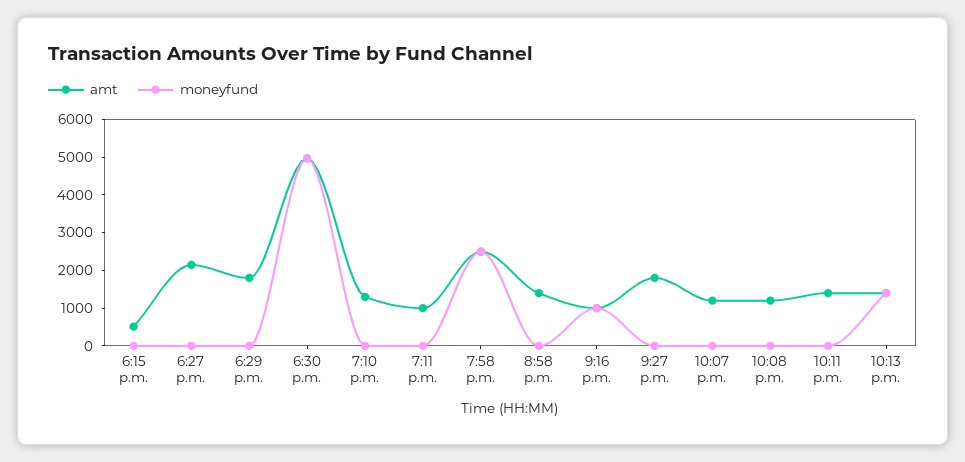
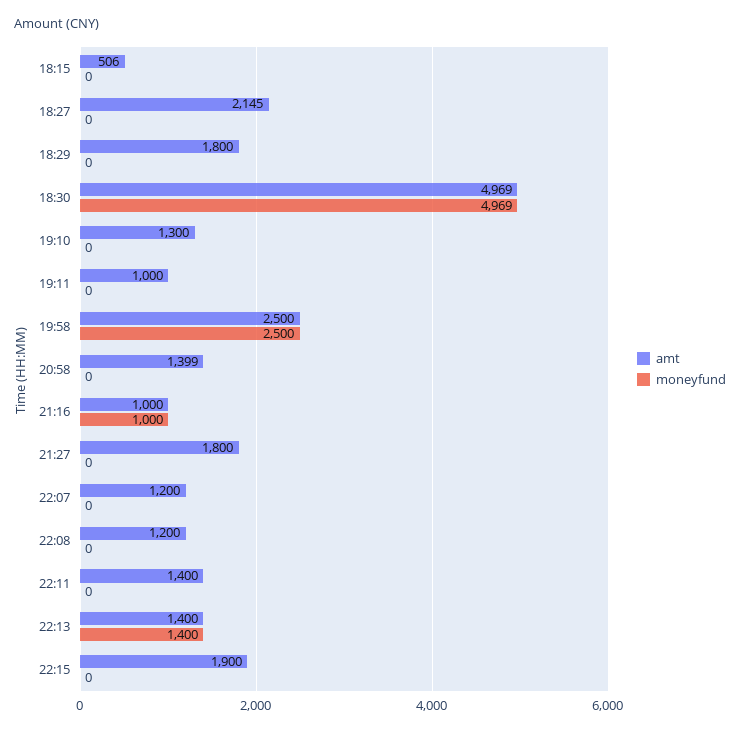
amt, 22:15: none -> 1900
moneyfund, 22:15: none -> 0

